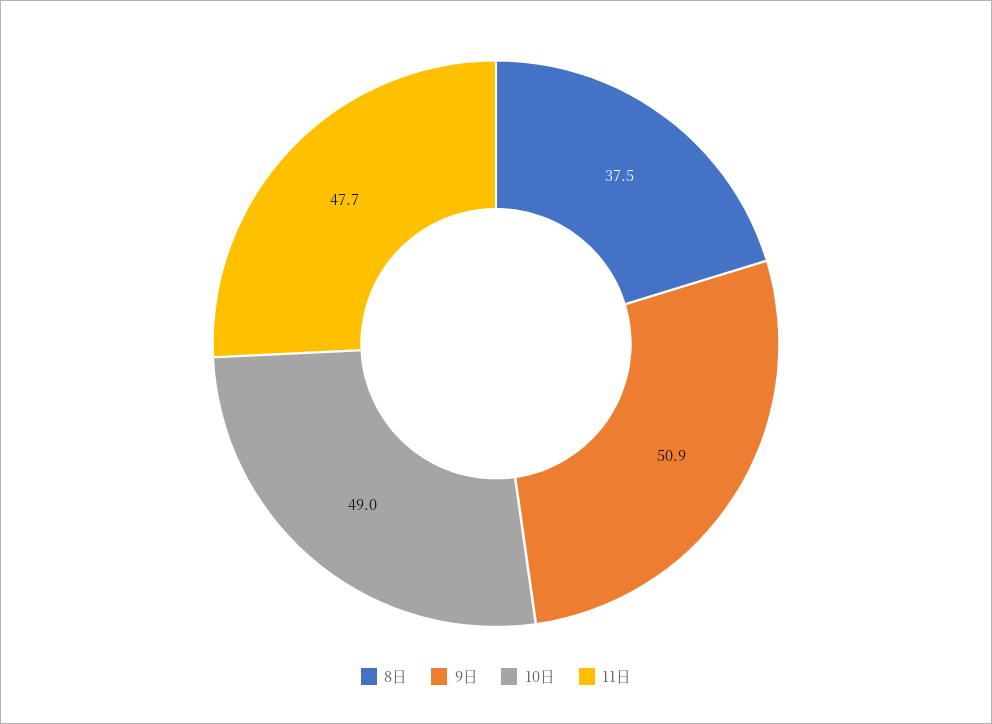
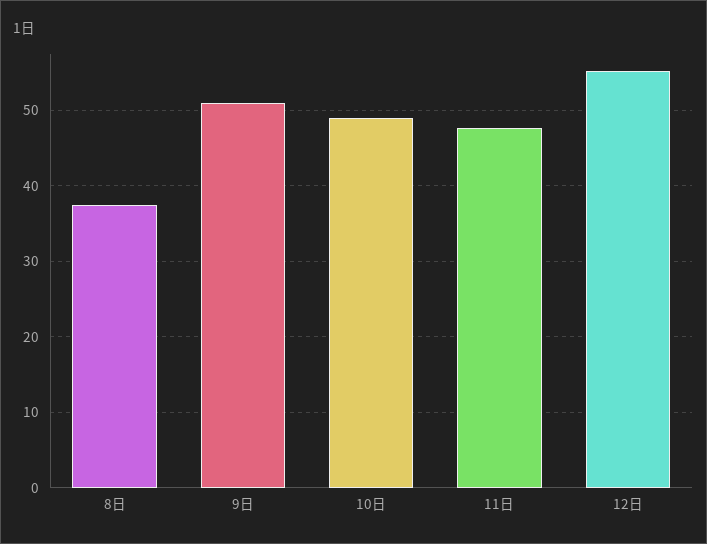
12日: none -> 55

